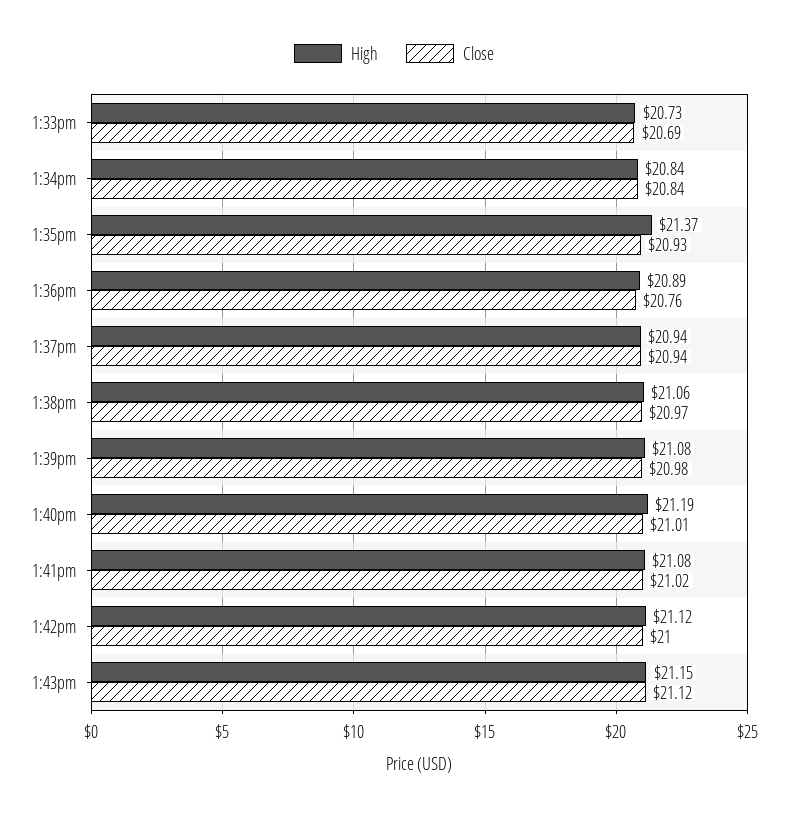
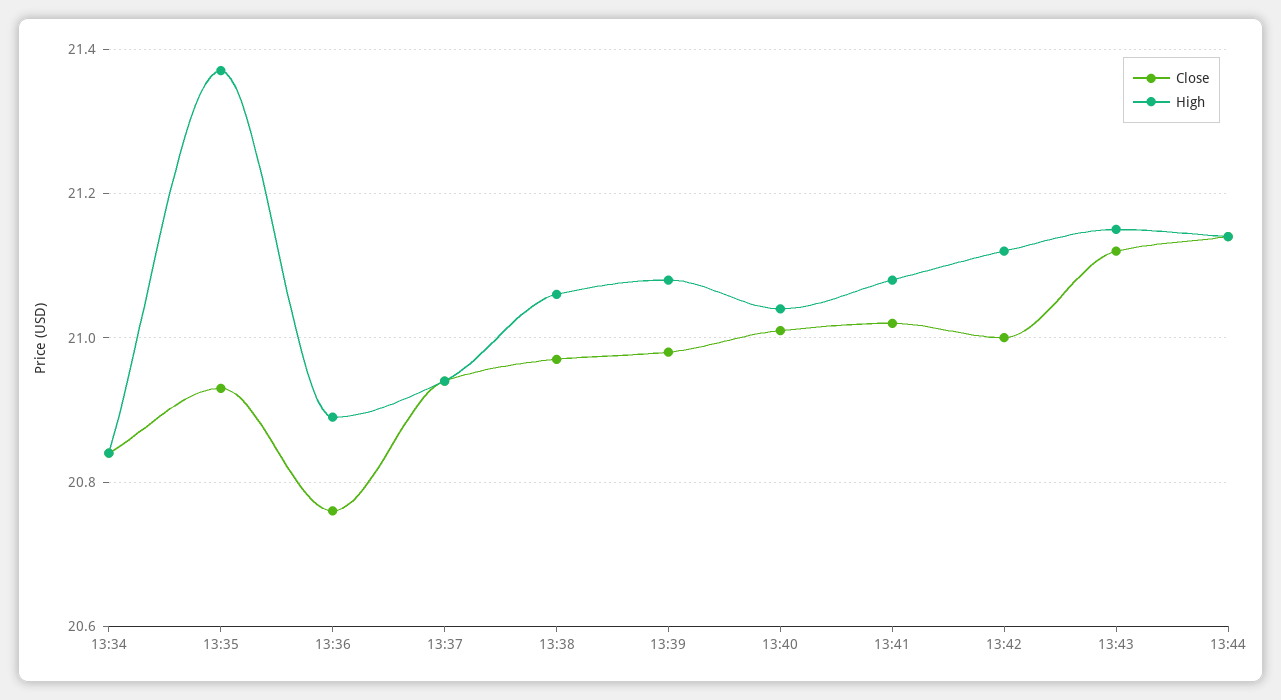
High, 1:33pm: 20.73 -> none
Close, 1:33pm: 20.69 -> none
High, 1:40pm: 21.19 -> 21.05
Close, 13:44: none -> 21.15
High, 13:44: none -> 21.15

